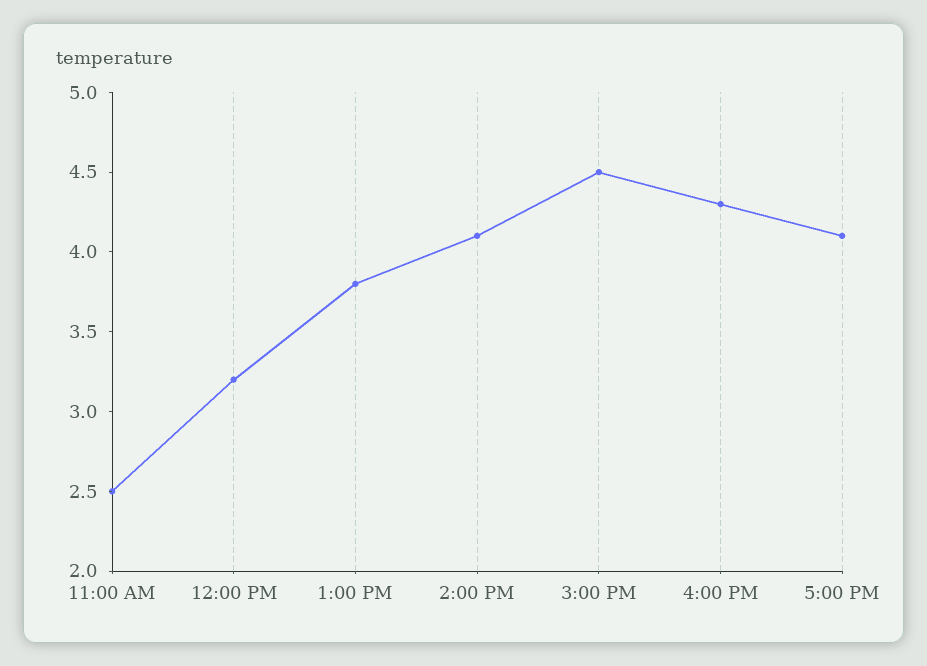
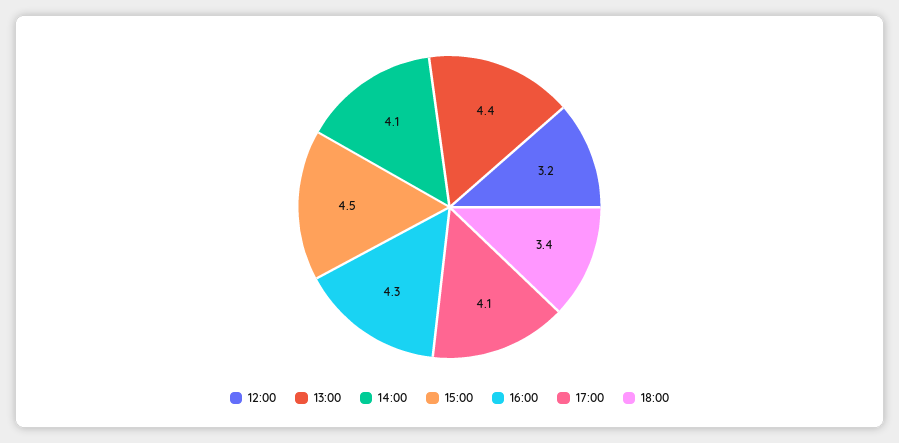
11:00 AM: 2.5 -> none
1:00 PM: 3.8 -> 4.4
18:00: none -> 3.4

